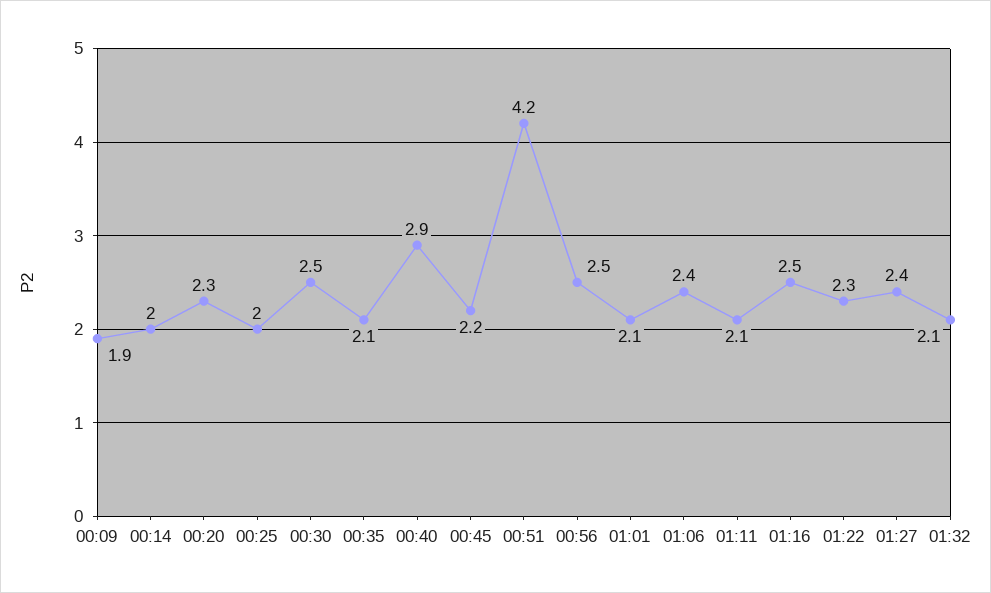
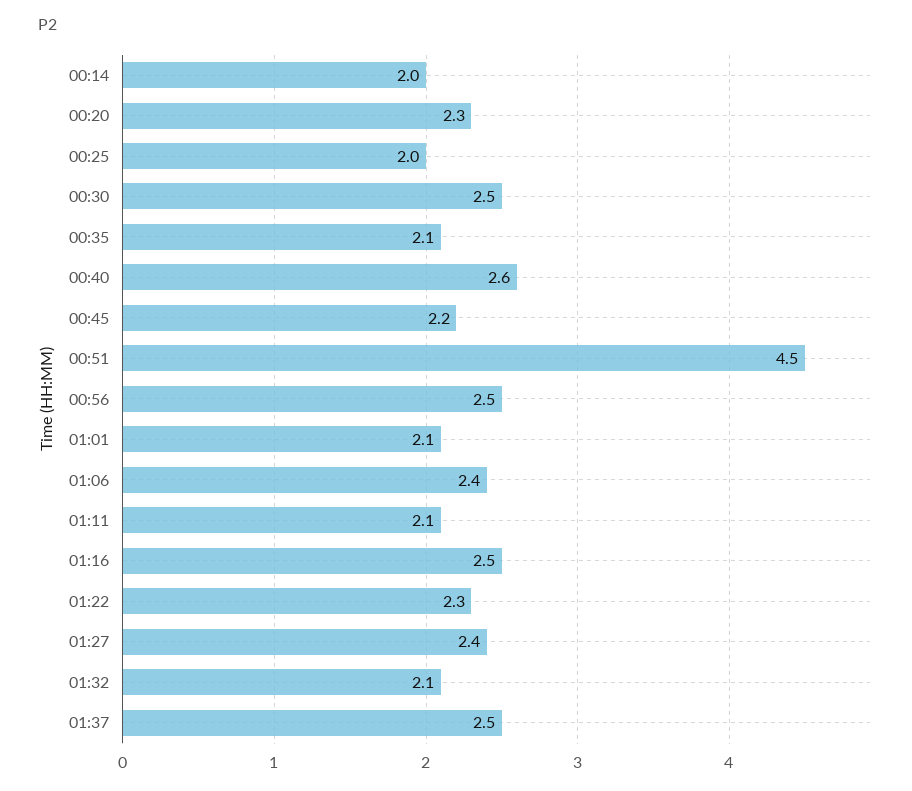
00:09: 1.9 -> none
00:40: 2.9 -> 2.6
00:51: 4.2 -> 4.5
01:37: none -> 2.5

